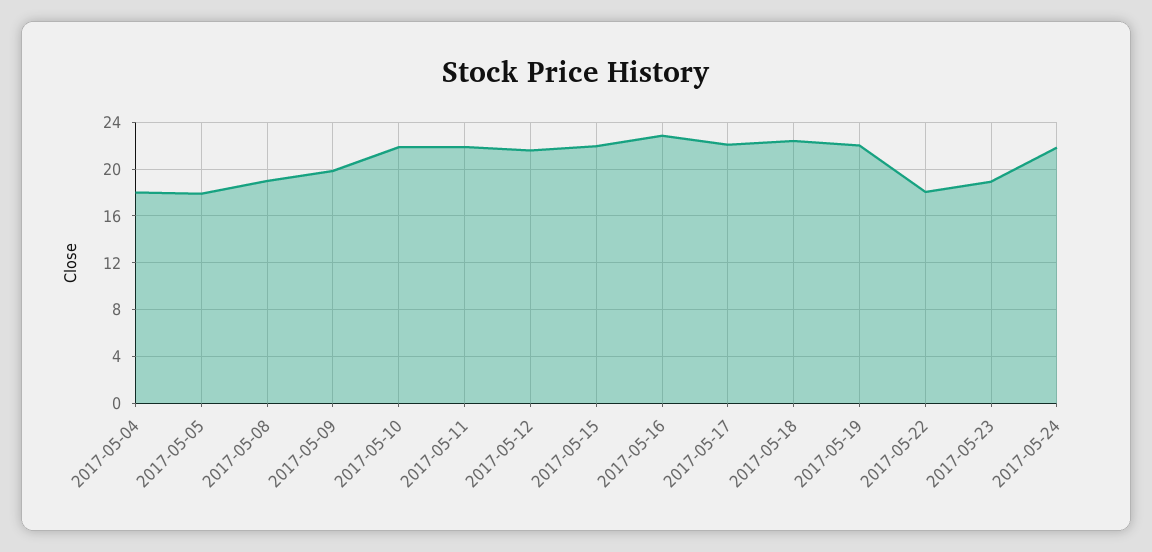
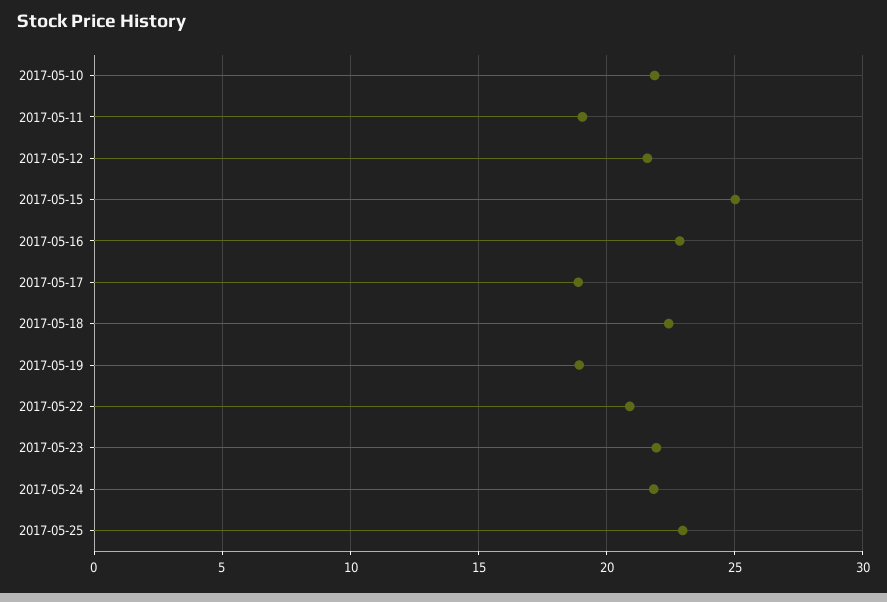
2017-05-04: 18 -> none
2017-05-05: 18 -> none
2017-05-08: 19 -> none
2017-05-09: 20 -> none
2017-05-11: 22 -> 19
2017-05-15: 22 -> 25
2017-05-17: 22 -> 19
2017-05-19: 22 -> 19
2017-05-22: 18 -> 21
2017-05-23: 19 -> 22
2017-05-25: none -> 23

